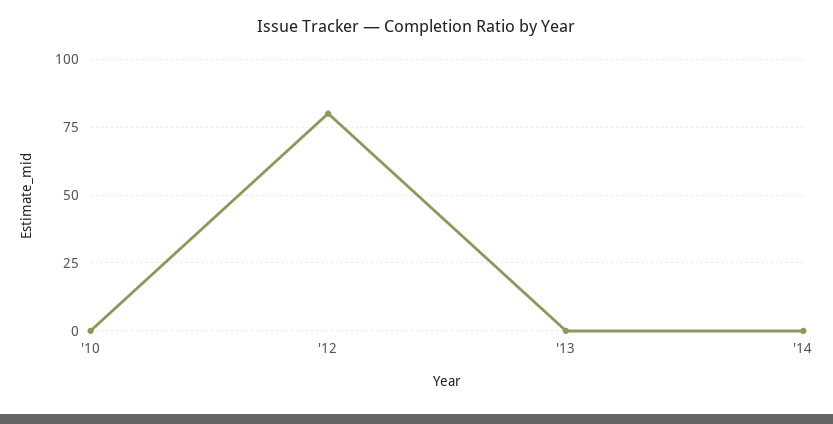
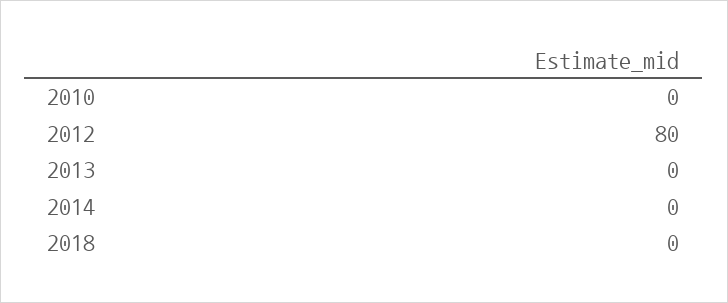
2018: none -> 0

